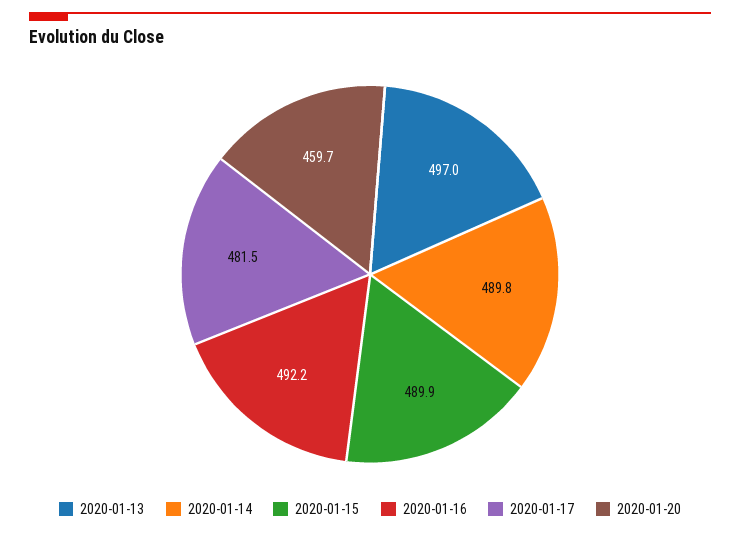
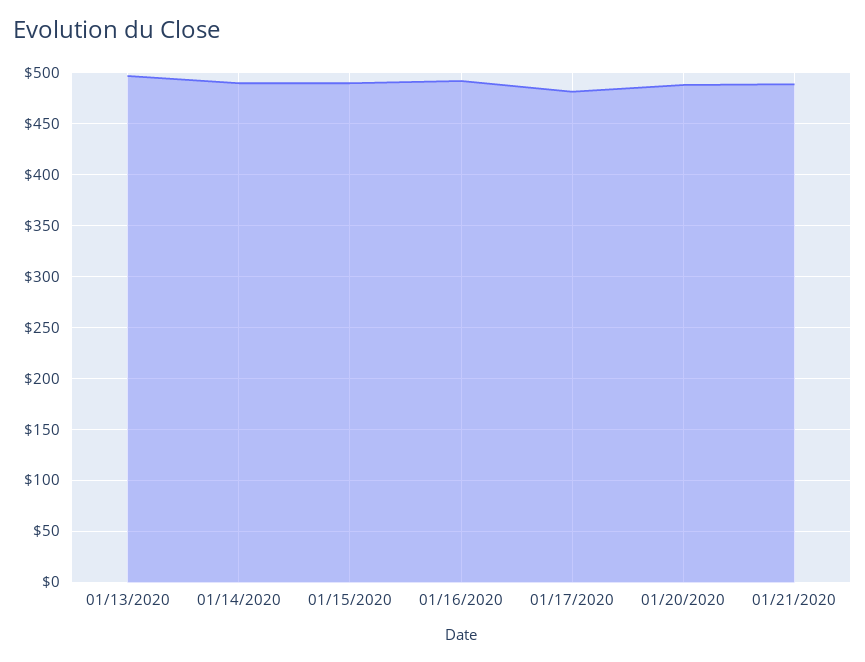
2020-01-20: 459.7 -> 490
01/21/2020: none -> 490

